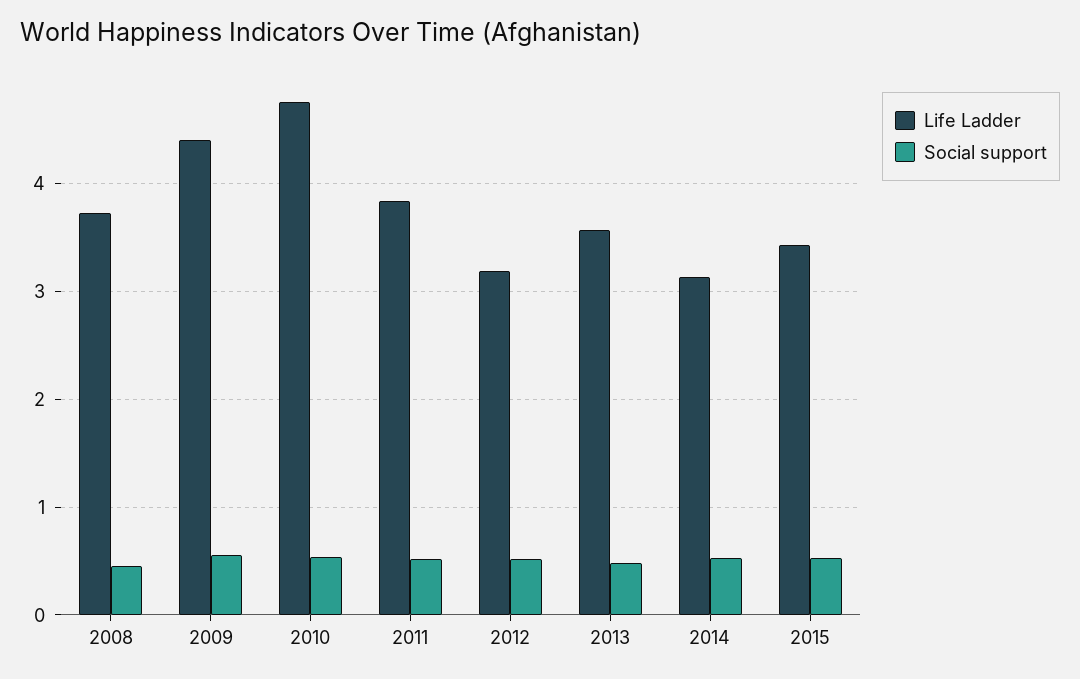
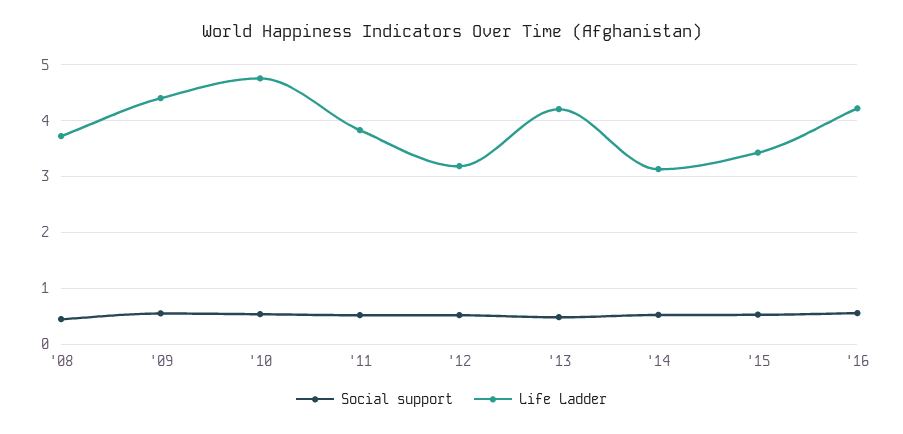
Life Ladder, 2013: 3.6 -> 4.2
Social support, '16: none -> 0.6
Life Ladder, '16: none -> 4.2

